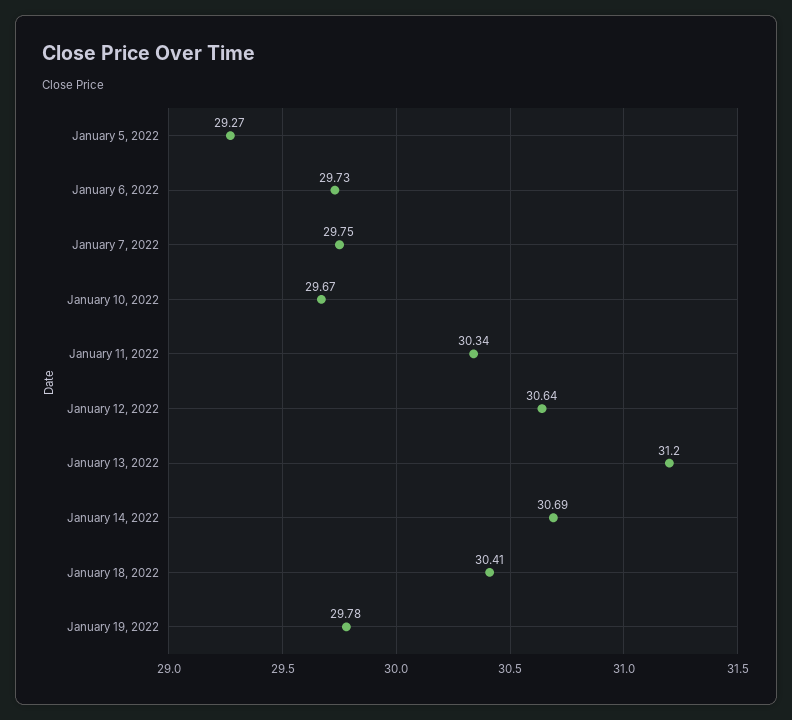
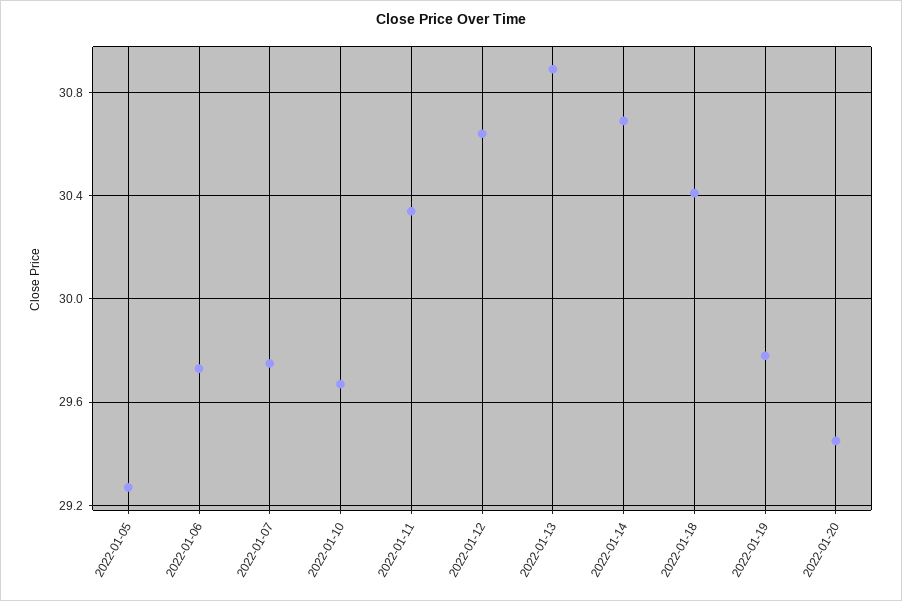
January 13, 2022: 31.2 -> 30.9
2022-01-20: none -> 29.45

